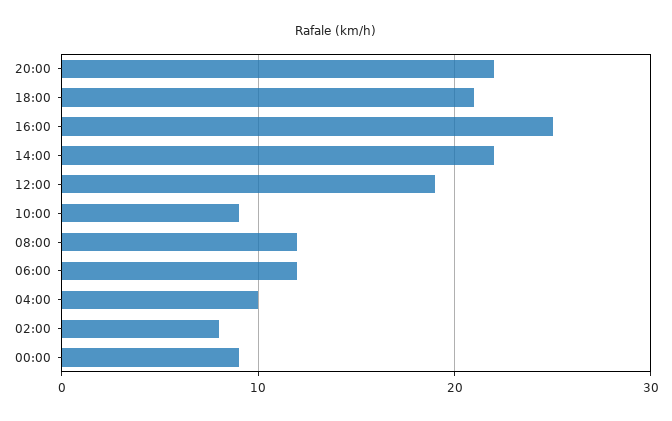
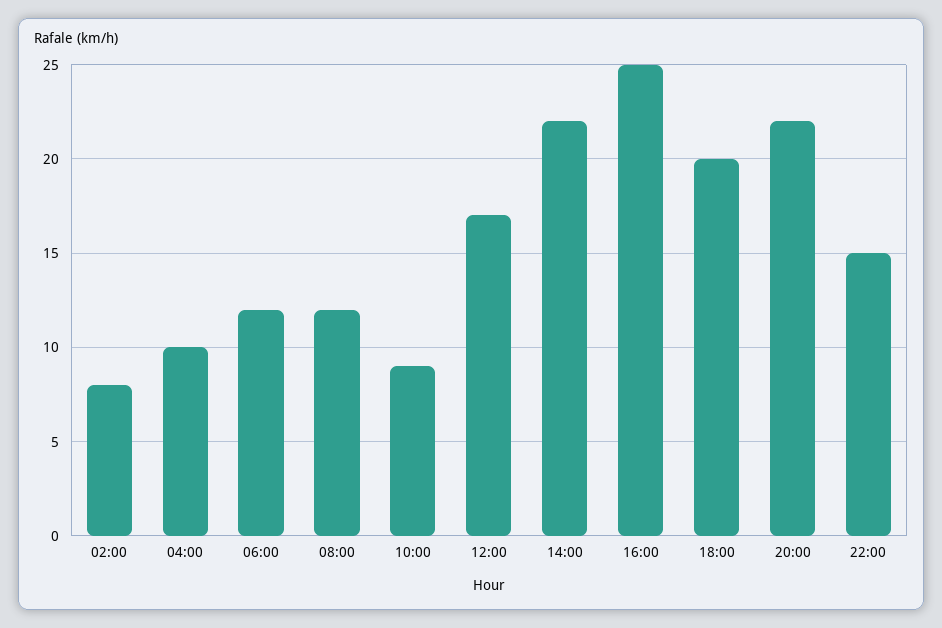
18:00: 21 -> 20
12:00: 19 -> 17
00:00: 9 -> none
22:00: none -> 15

